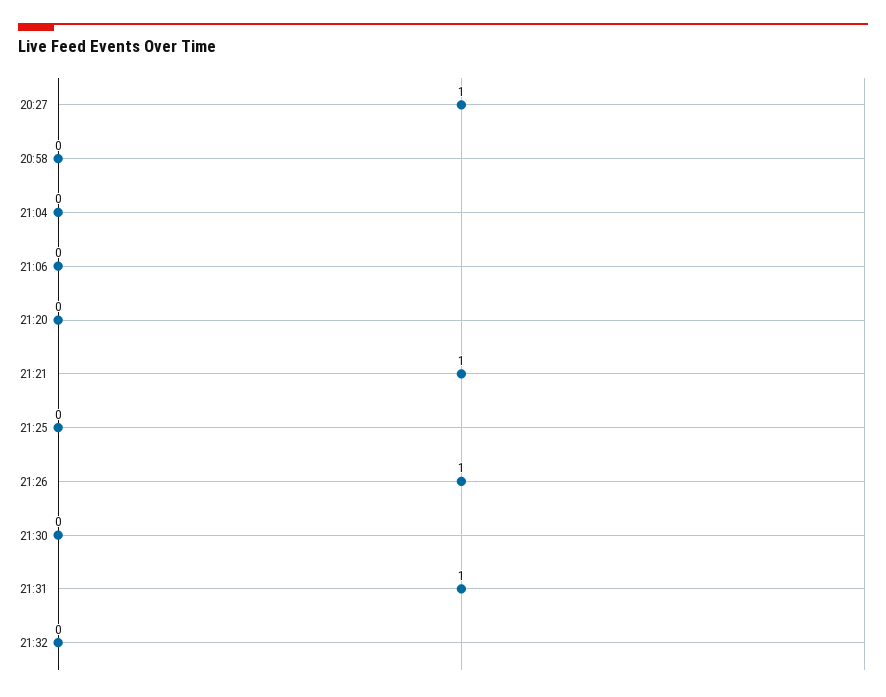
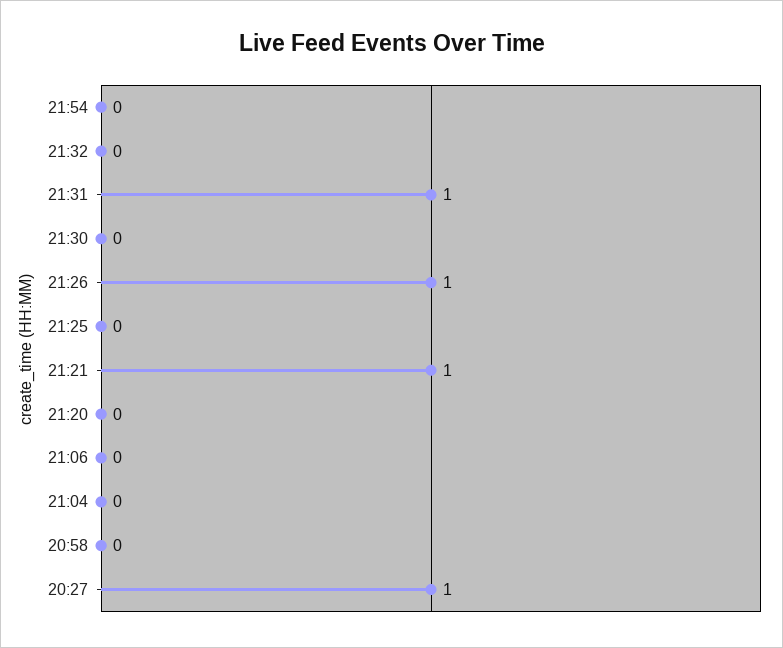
21:54: none -> 0

